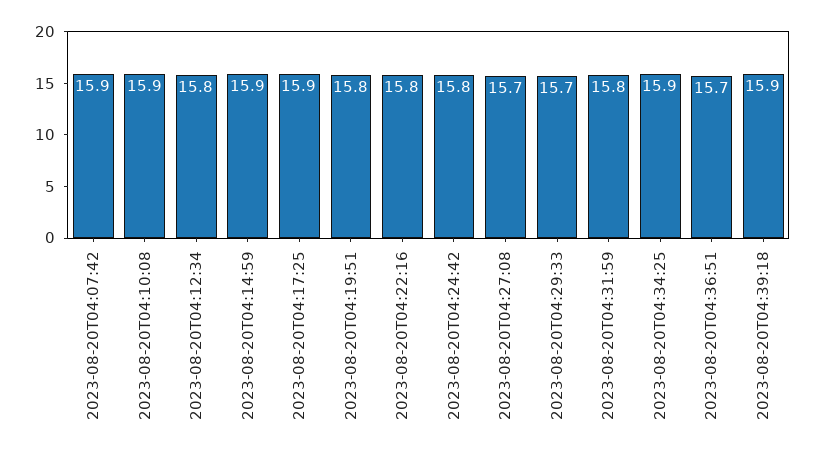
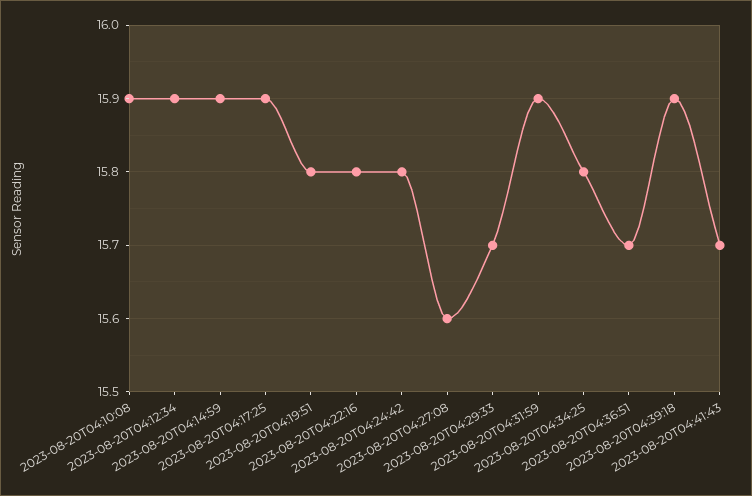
2023-08-20T04:07:42: 15.9 -> none
2023-08-20T04:12:34: 15.8 -> 15.9
2023-08-20T04:27:08: 15.7 -> 15.6
2023-08-20T04:31:59: 15.8 -> 15.9
2023-08-20T04:34:25: 15.9 -> 15.8
2023-08-20T04:41:43: none -> 15.7

